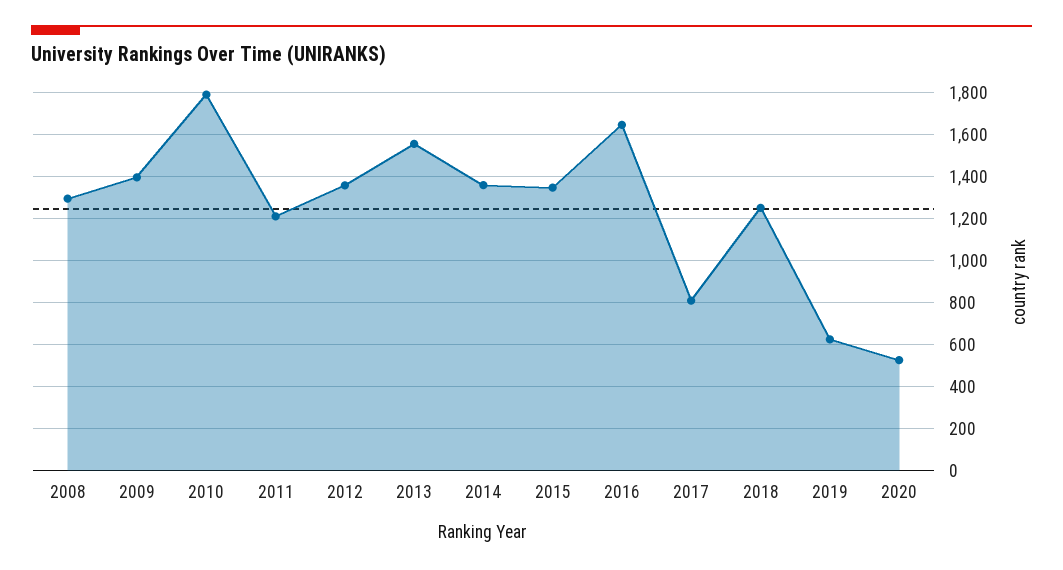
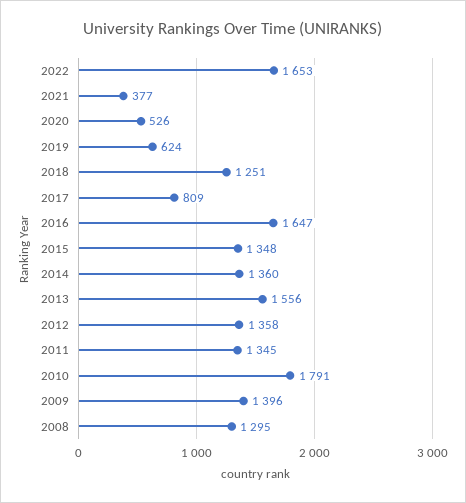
2011: 1200 -> 1345
2022: none -> 1653
2021: none -> 377

